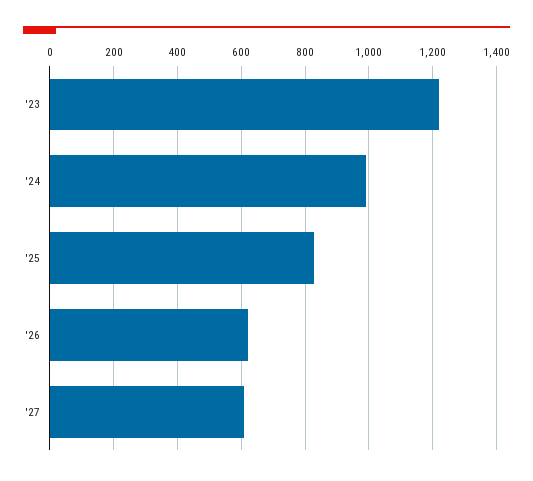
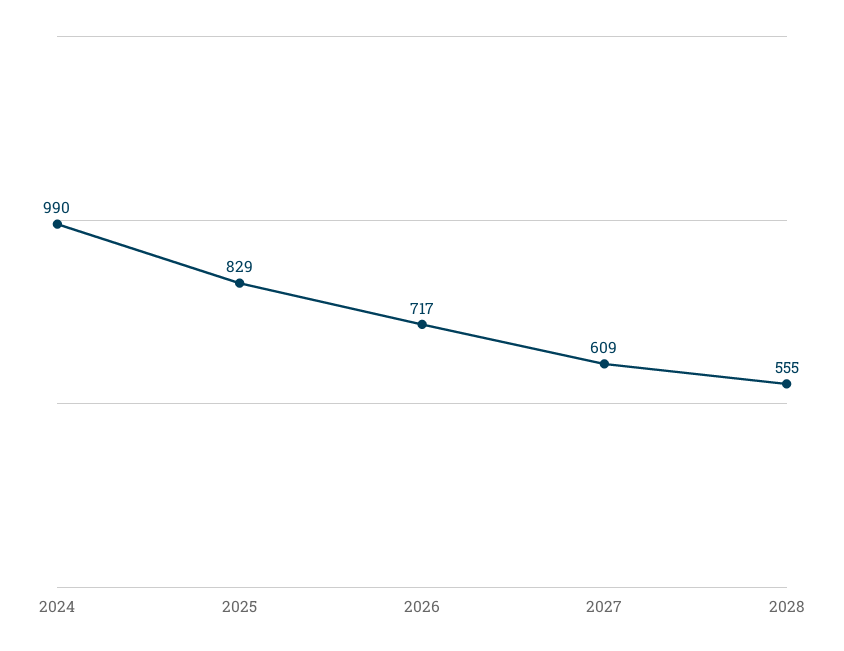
'23: 1220 -> none
'26: 620 -> 717
2028: none -> 555

